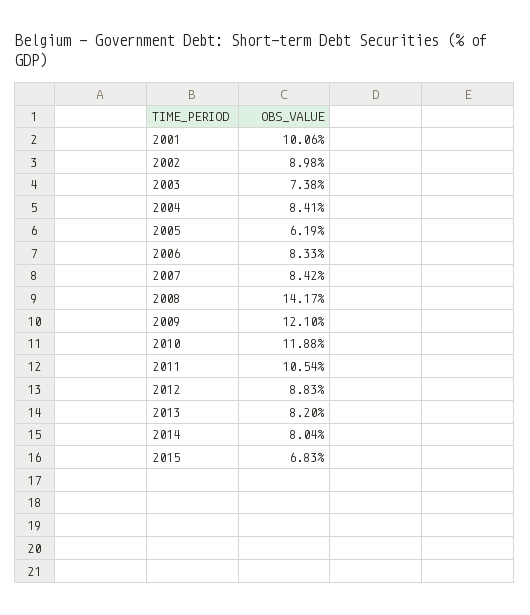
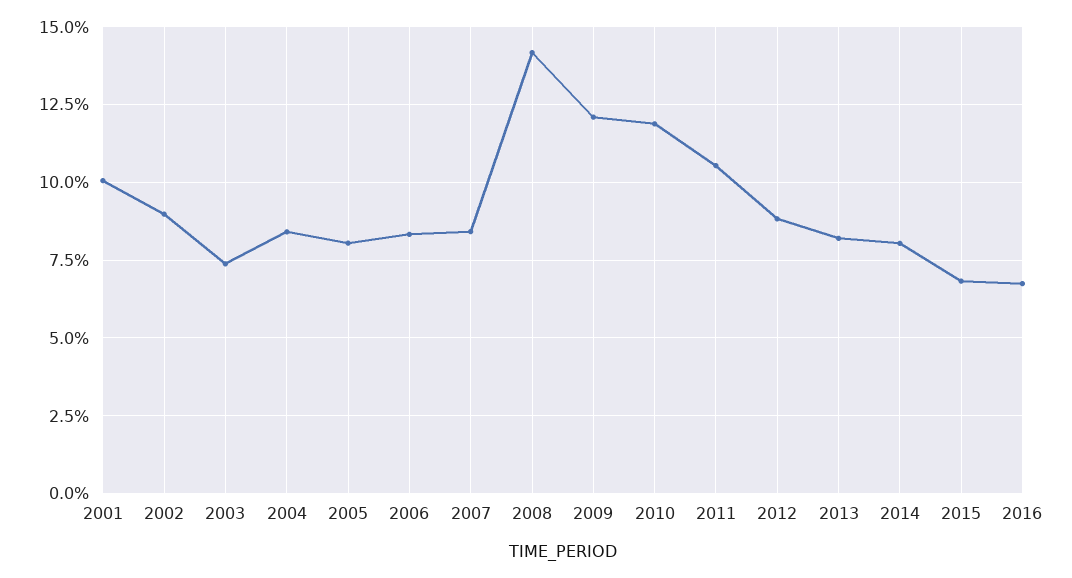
2005: 6.19 -> 8
2016: none -> 6.75

